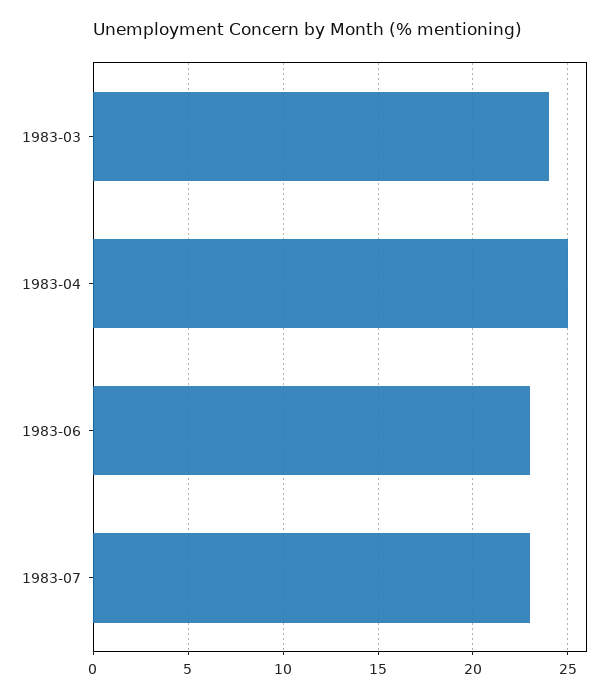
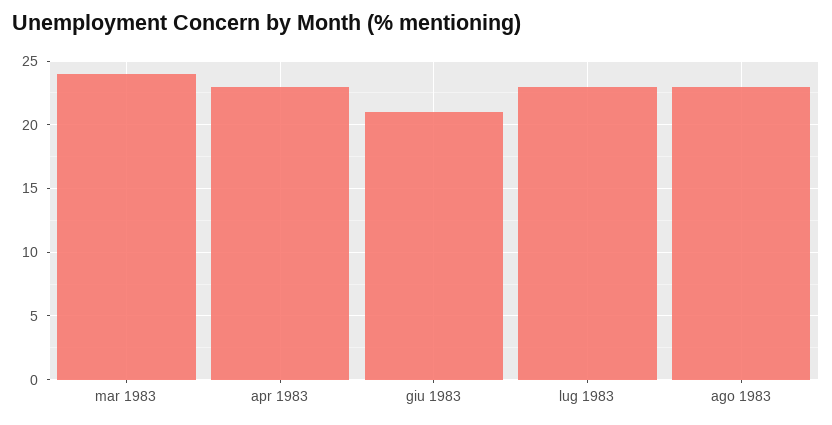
1983-04: 25 -> 23
1983-06: 23 -> 21
ago 1983: none -> 23

